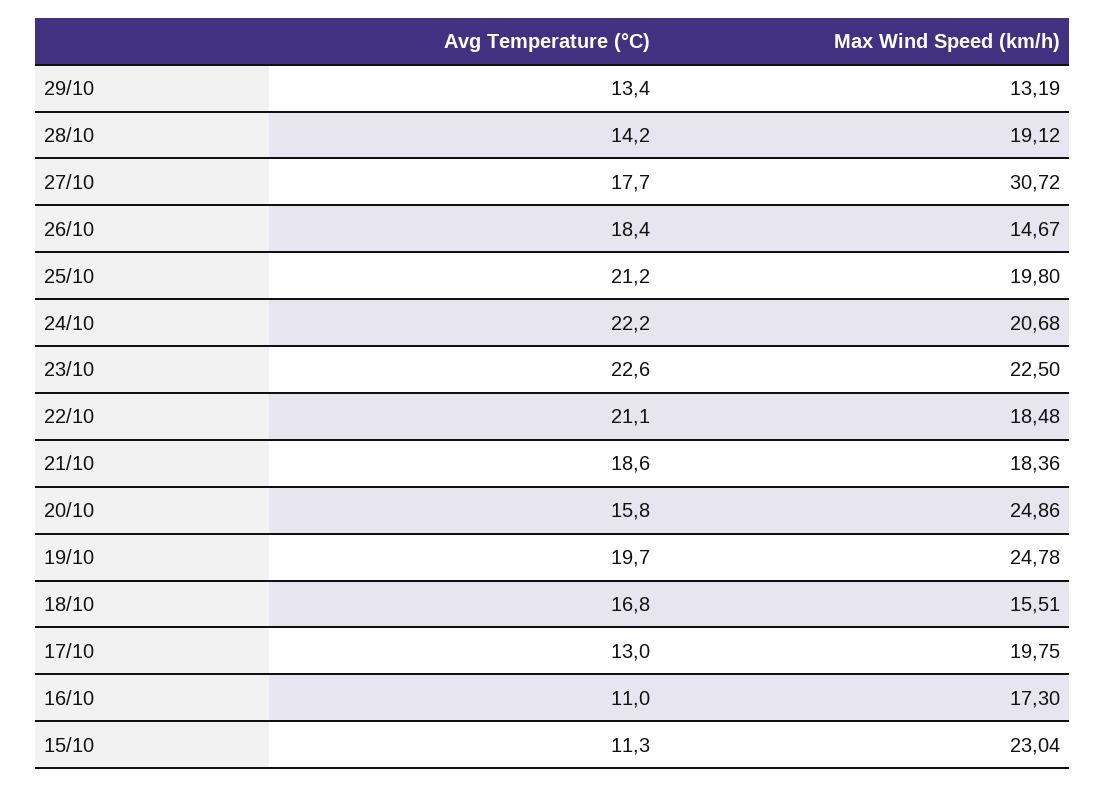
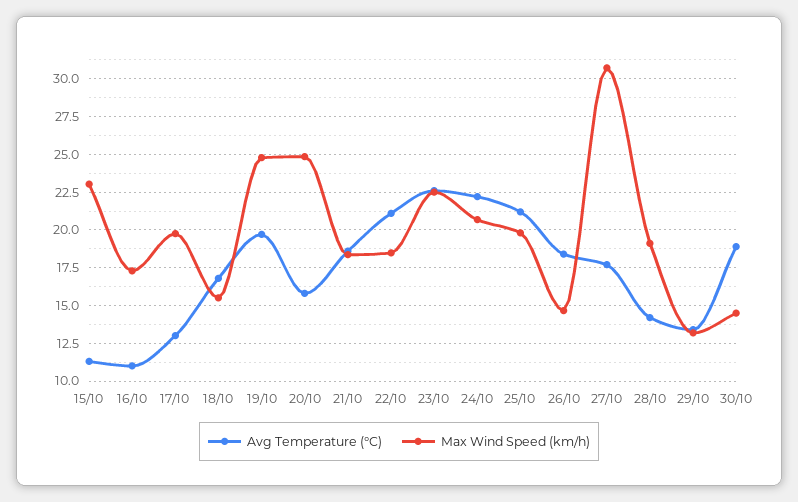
Avg Temperature (°C), 30/10: none -> 19
Max Wind Speed (km/h), 30/10: none -> 14.5

